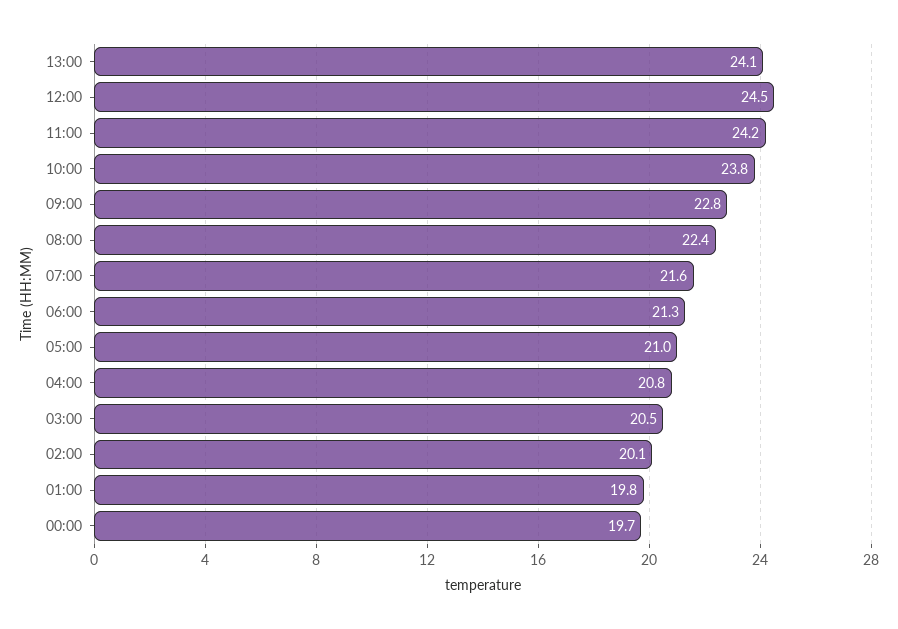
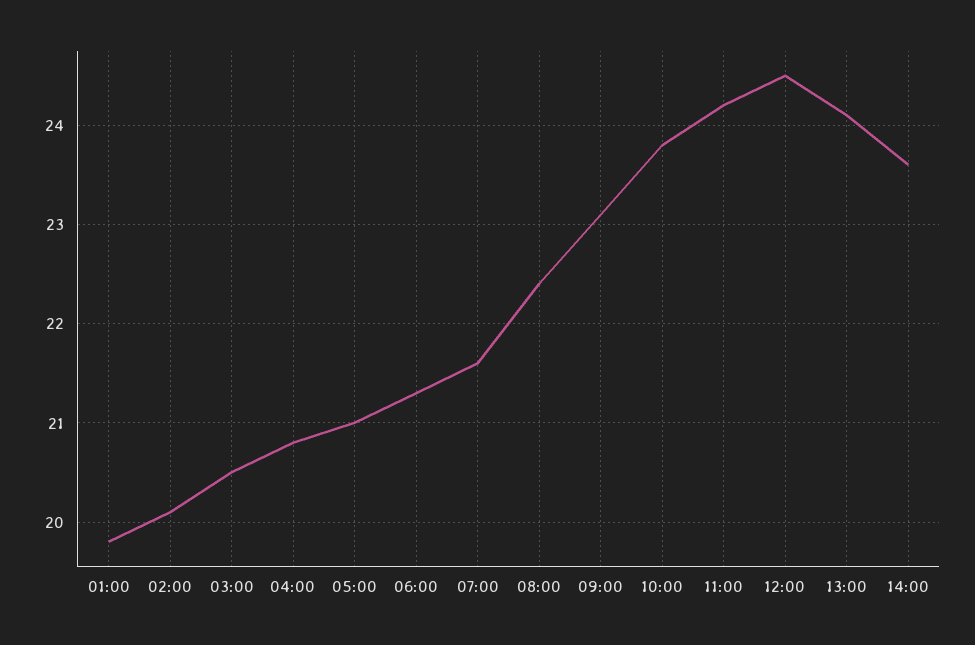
09:00: 22.8 -> 23.1
00:00: 19.7 -> none
14:00: none -> 23.6

